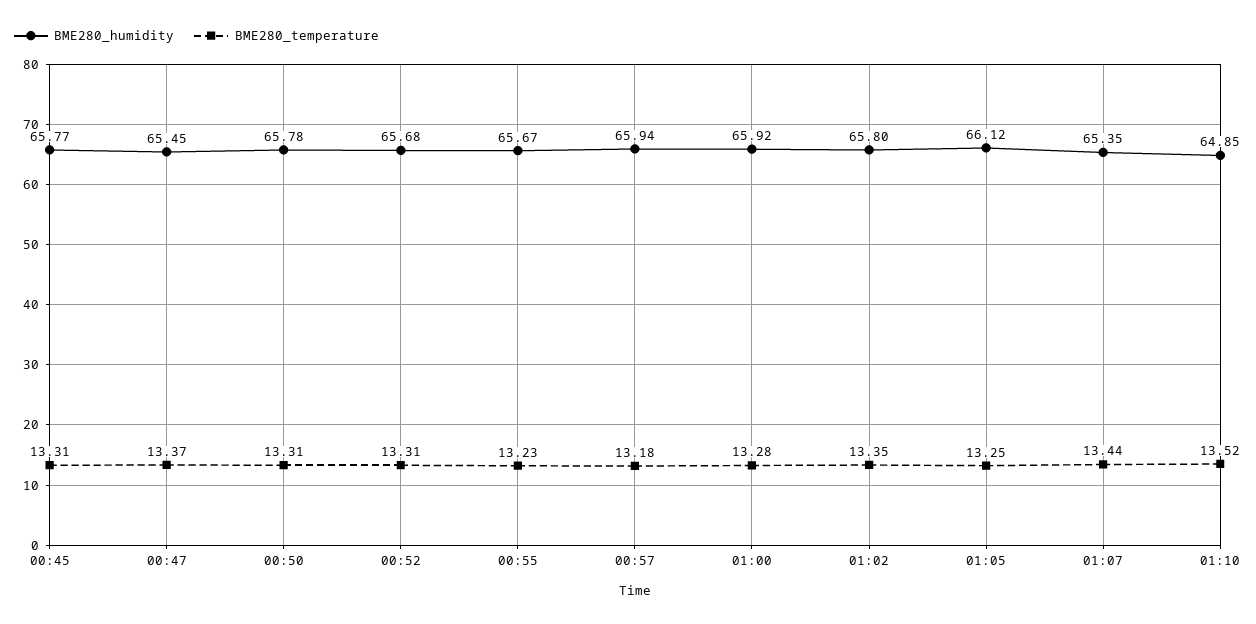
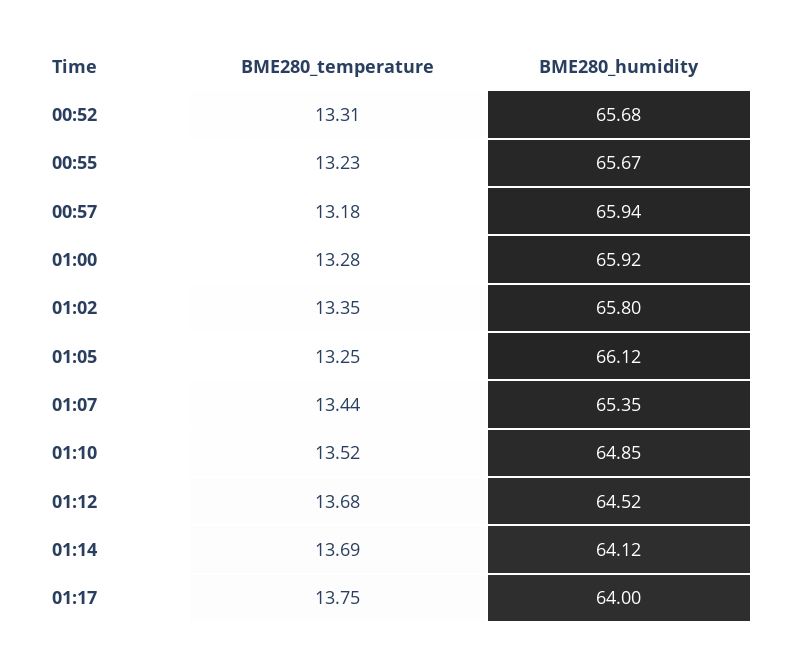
BME280_humidity, 00:45: 65.77 -> none
BME280_temperature, 00:45: 13.31 -> none
BME280_humidity, 00:47: 65.45 -> none
BME280_temperature, 00:47: 13.37 -> none
BME280_humidity, 00:50: 65.78 -> none
BME280_temperature, 00:50: 13.31 -> none
BME280_temperature, 01:12: none -> 13.68
BME280_humidity, 01:12: none -> 64.52
BME280_temperature, 01:14: none -> 13.69
BME280_humidity, 01:14: none -> 64.12
BME280_temperature, 01:17: none -> 13.75
BME280_humidity, 01:17: none -> 64

